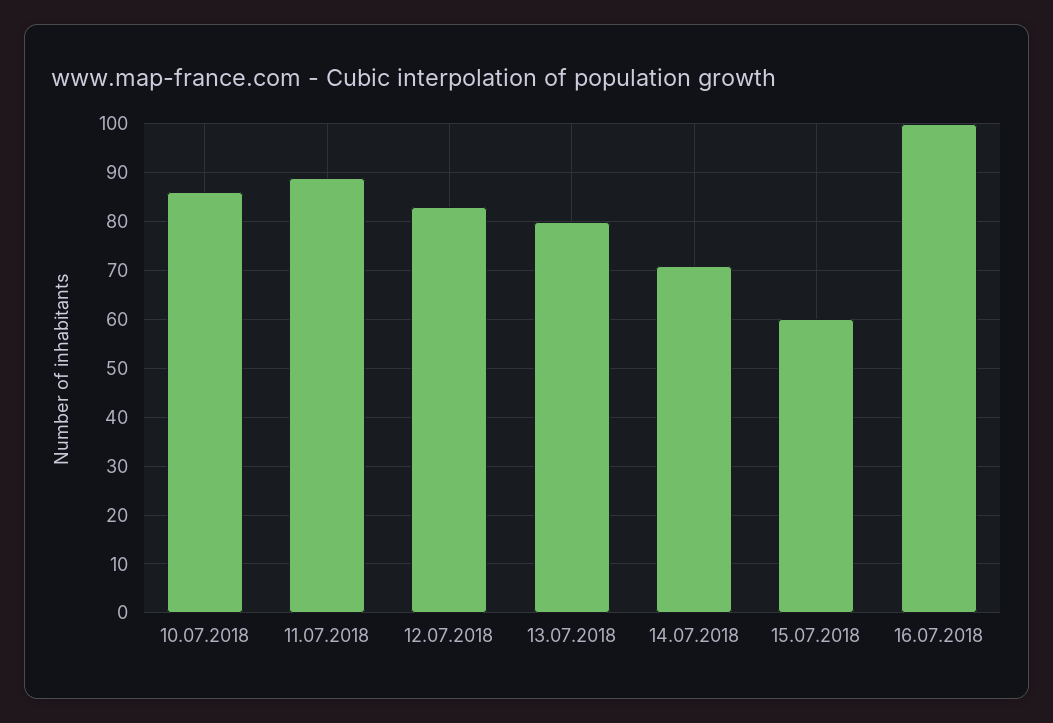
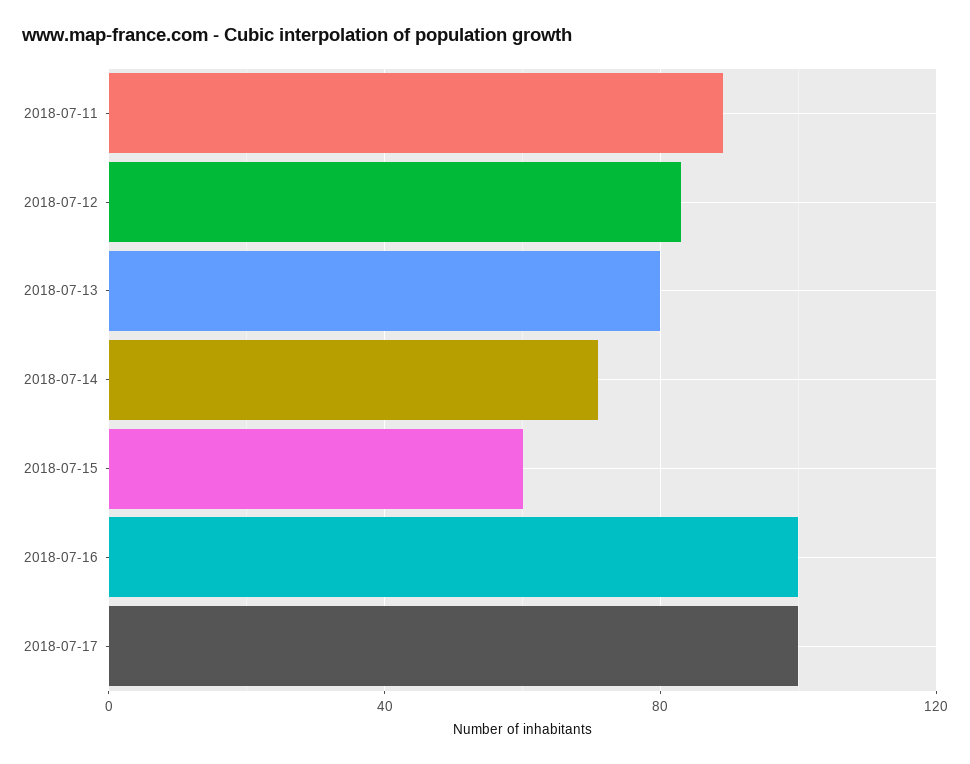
10.07.2018: 85 -> none
2018-07-17: none -> 100

